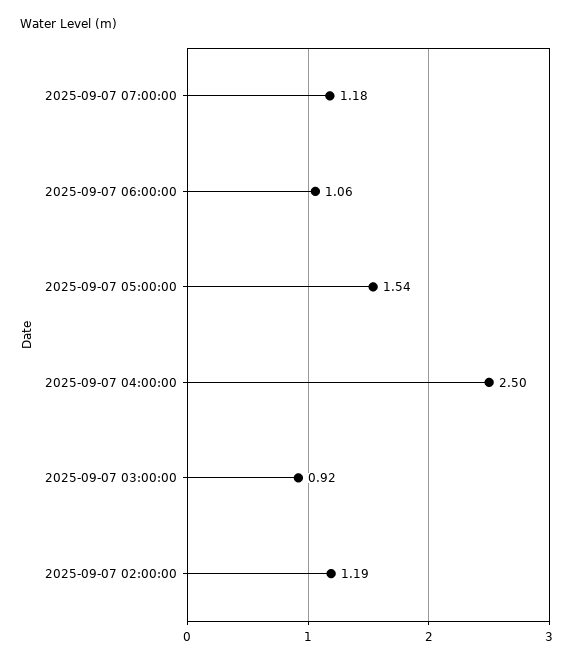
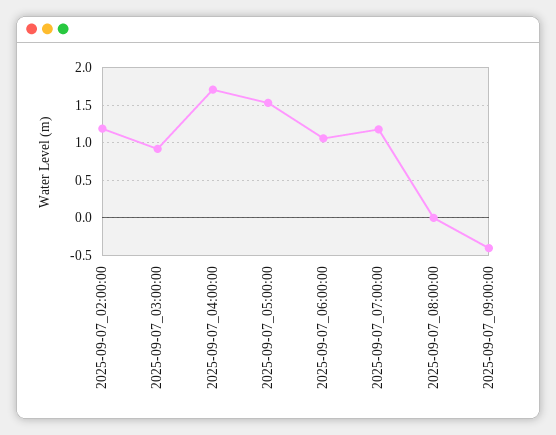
2025-09-07 04:00:00: 2.5 -> 1.7
2025-09-07_08:00:00: none -> 0
2025-09-07_09:00:00: none -> -0.4

